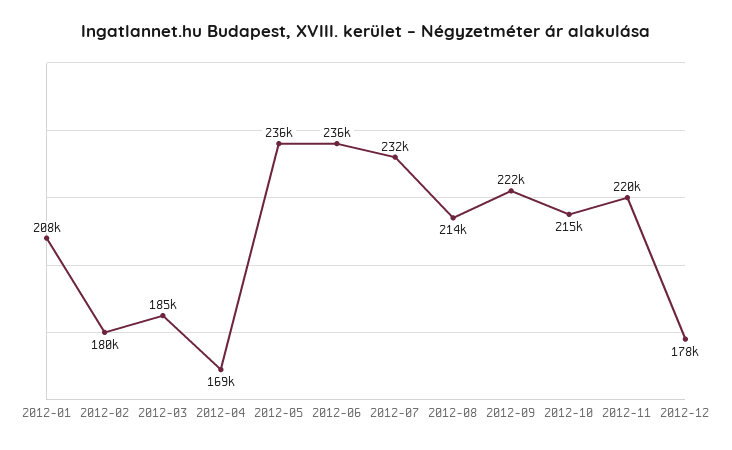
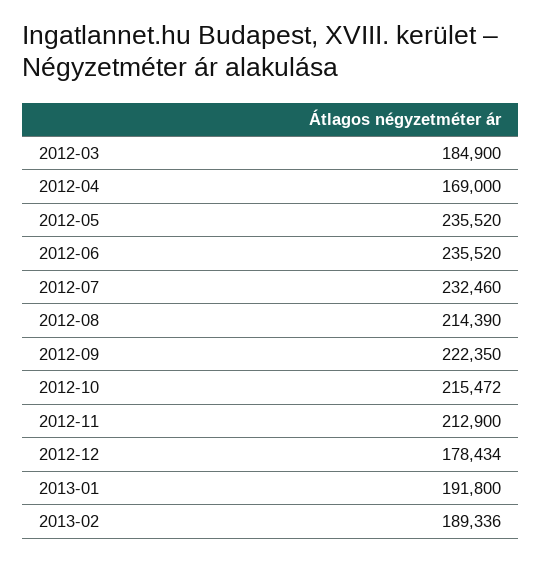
2012-01: 208000 -> none
2012-02: 180000 -> none
2012-11: 220000 -> 212900
2013-01: none -> 191800
2013-02: none -> 189336

